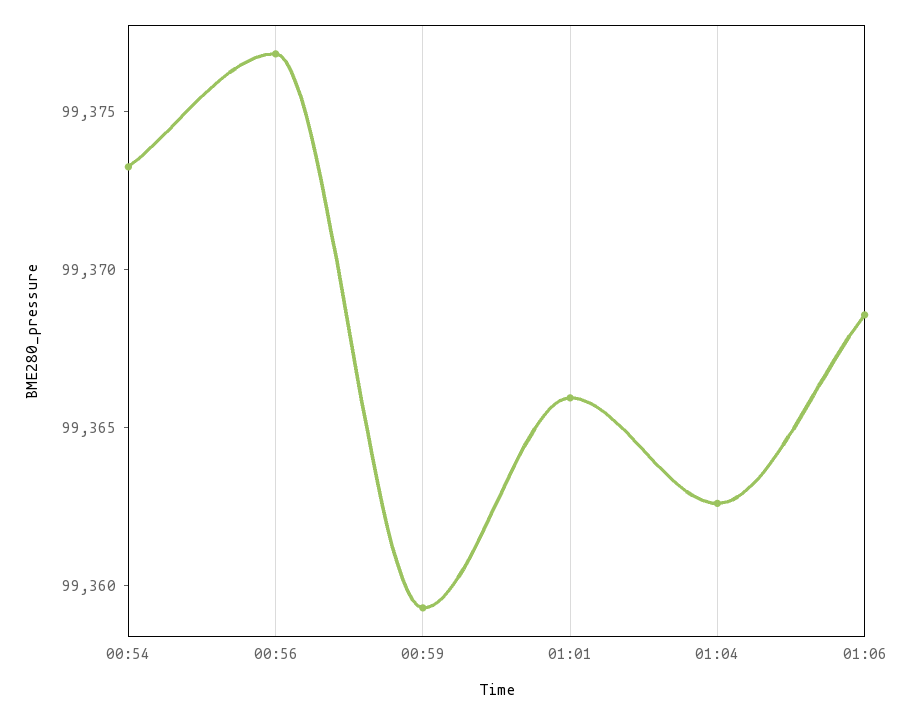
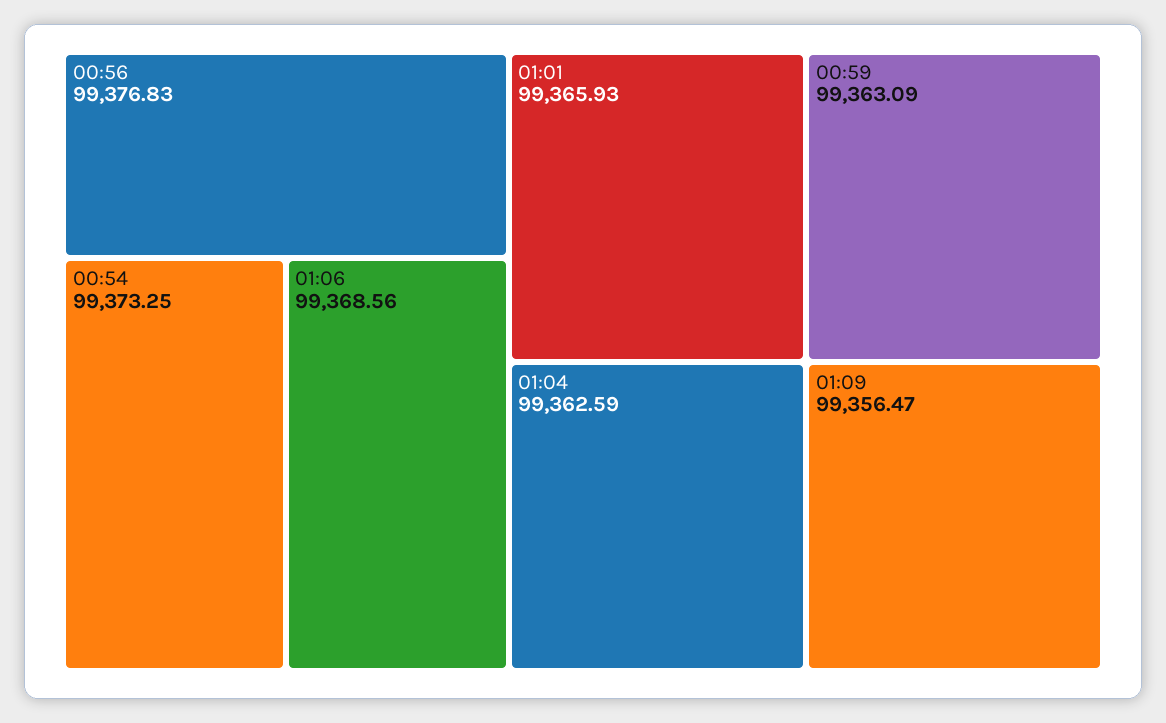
00:59: 99359 -> 99363.09
01:09: none -> 99356.47

